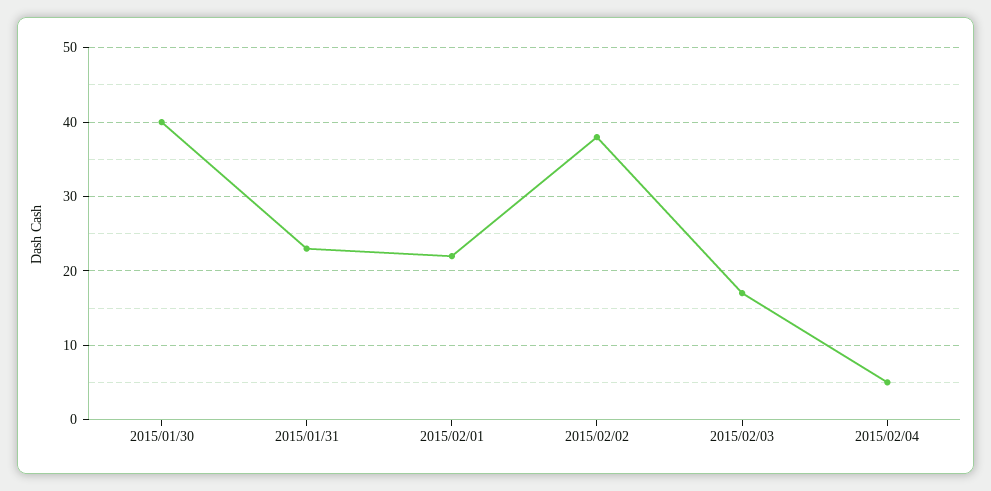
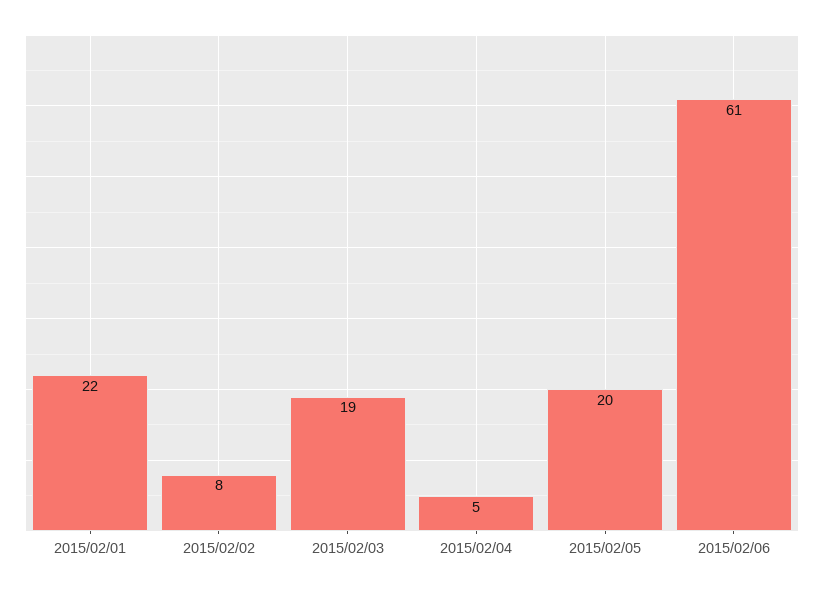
2015/01/30: 40 -> none
2015/01/31: 23 -> none
2015/02/02: 38 -> 8
2015/02/03: 17 -> 19
2015/02/05: none -> 20
2015/02/06: none -> 61

